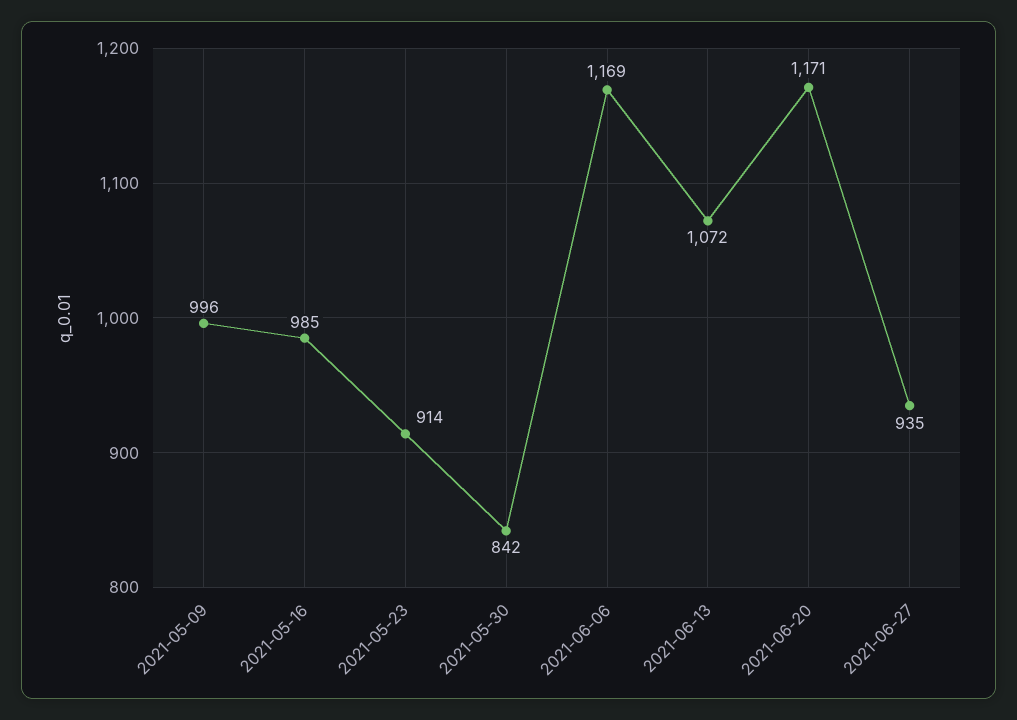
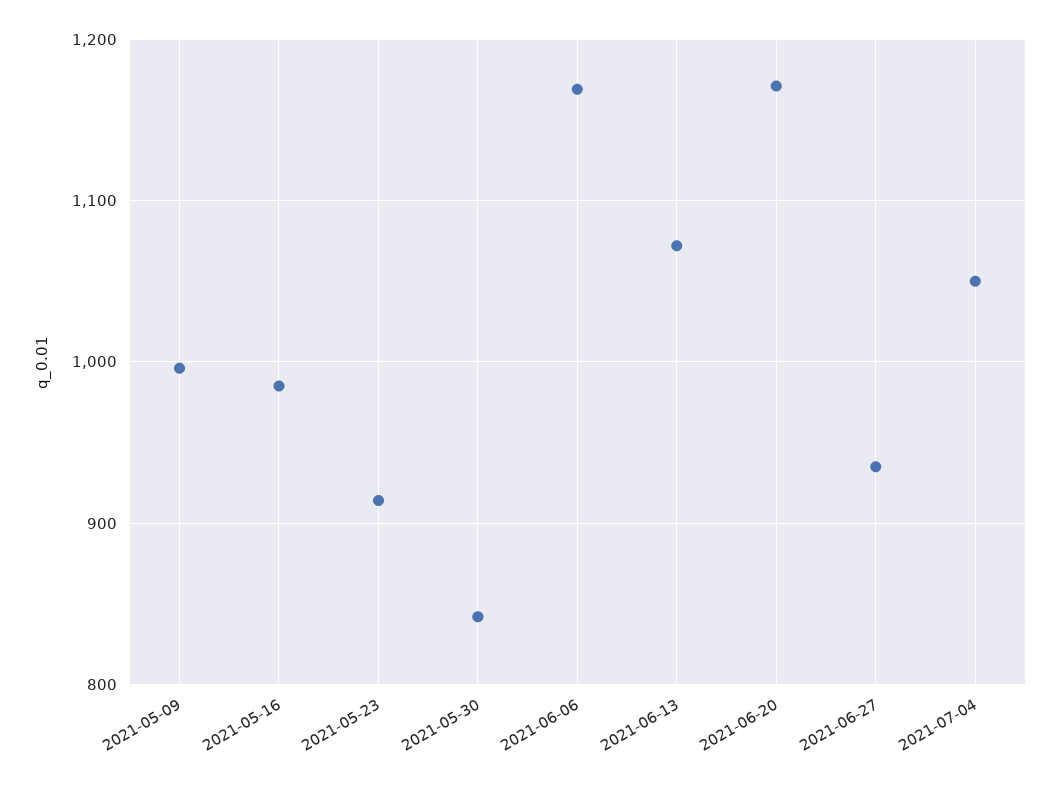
2021-07-04: none -> 1050

